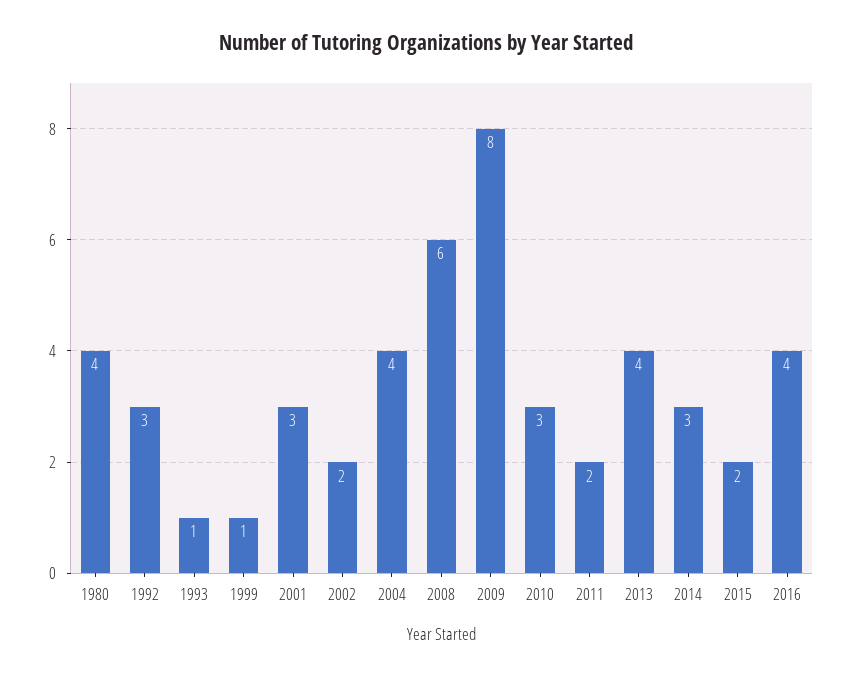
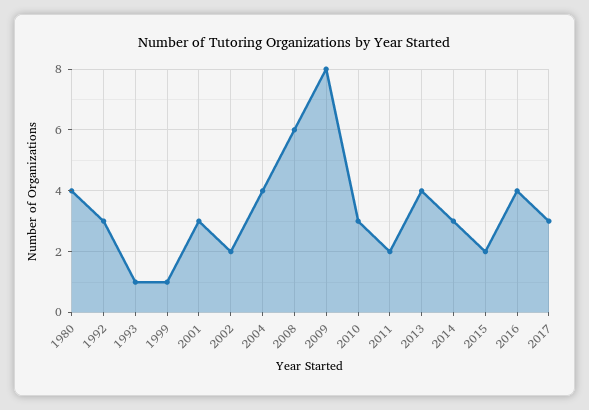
2017: none -> 3

